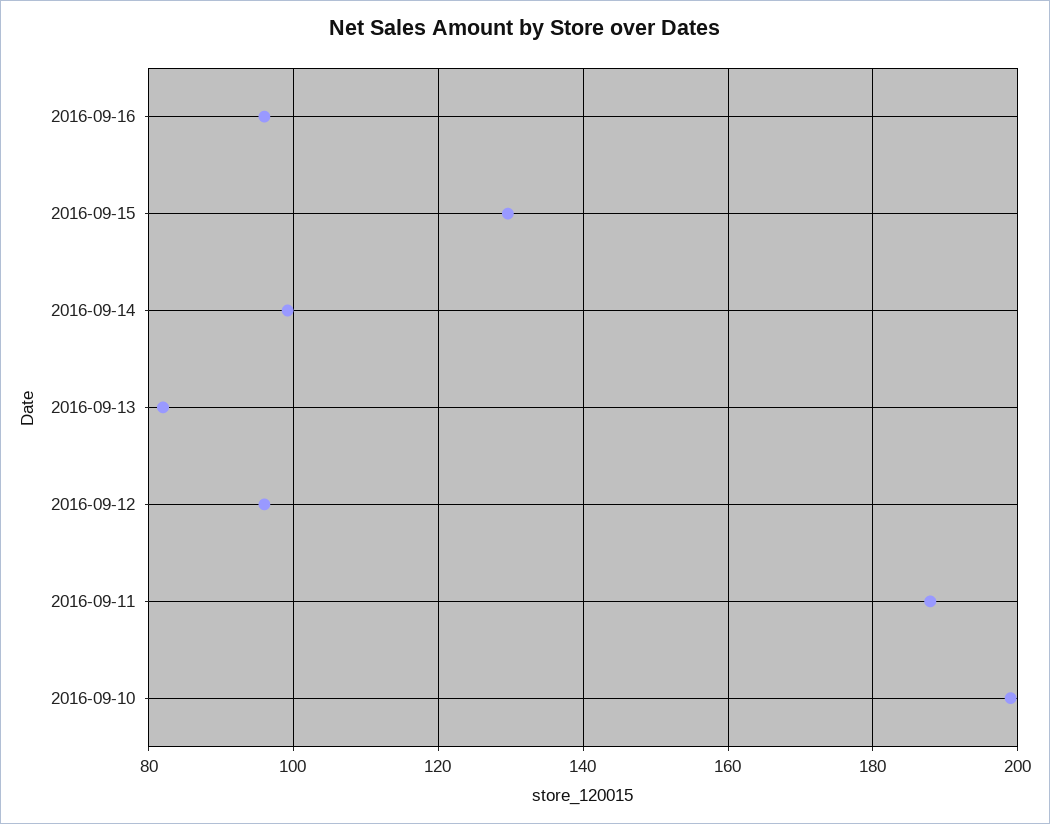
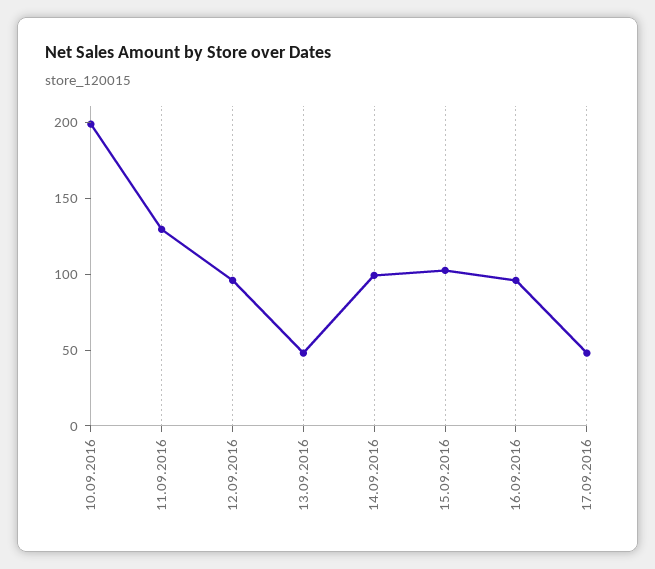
2016-09-15: 130 -> 100
2016-09-13: 82 -> 50
2016-09-11: 188 -> 130
17.09.2016: none -> 50

